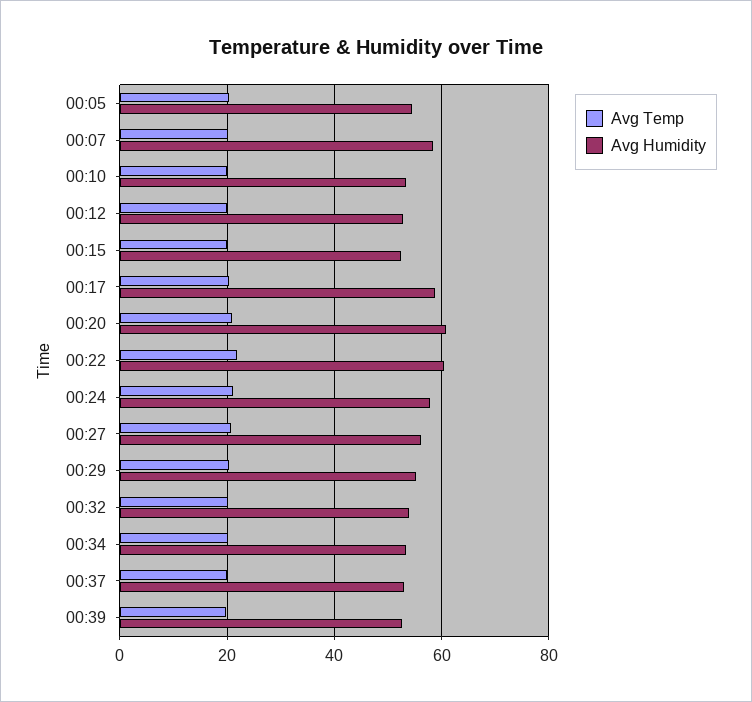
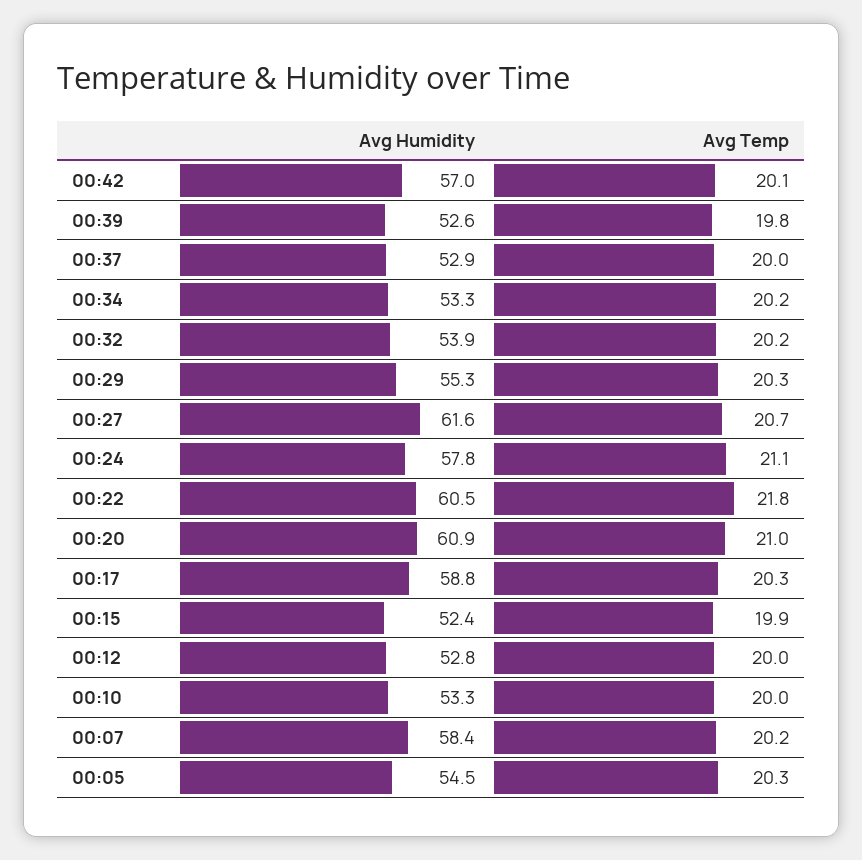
Avg Humidity, 00:27: 56 -> 61.6
Avg Humidity, 00:42: none -> 57
Avg Temp, 00:42: none -> 20.1

